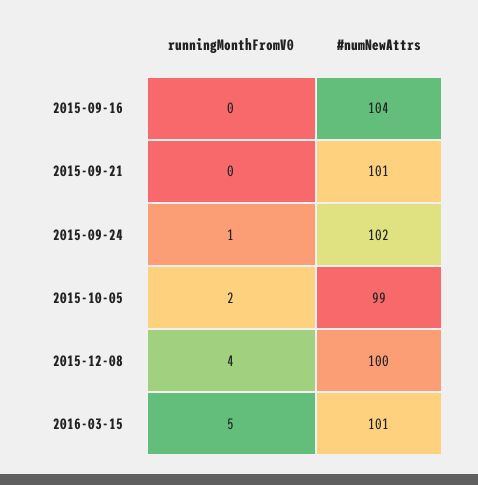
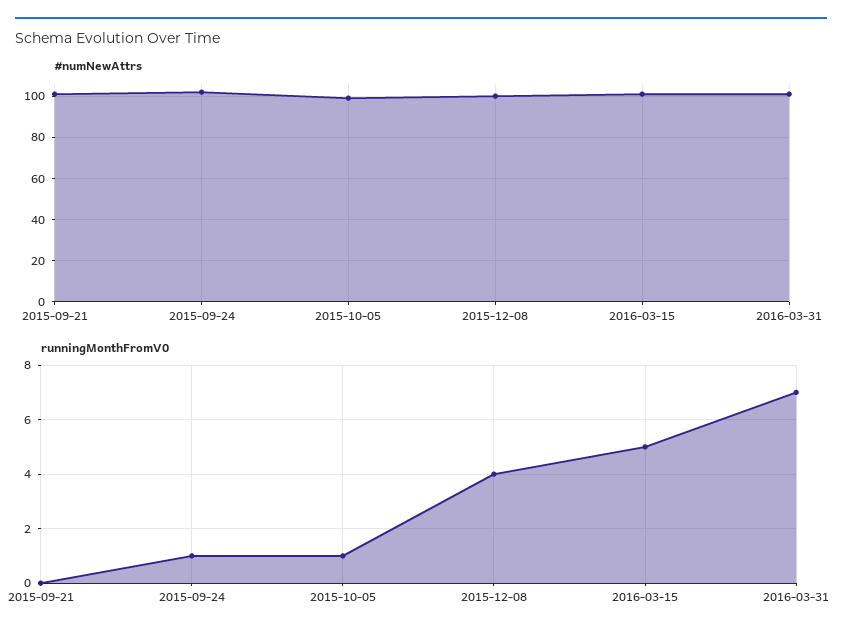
runningMonthFromV0, 2015-09-16: 0 -> none
#numNewAttrs, 2015-09-16: 104 -> none
runningMonthFromV0, 2015-10-05: 2 -> 1
#numNewAttrs, 2016-03-31: none -> 100
runningMonthFromV0, 2016-03-31: none -> 7

